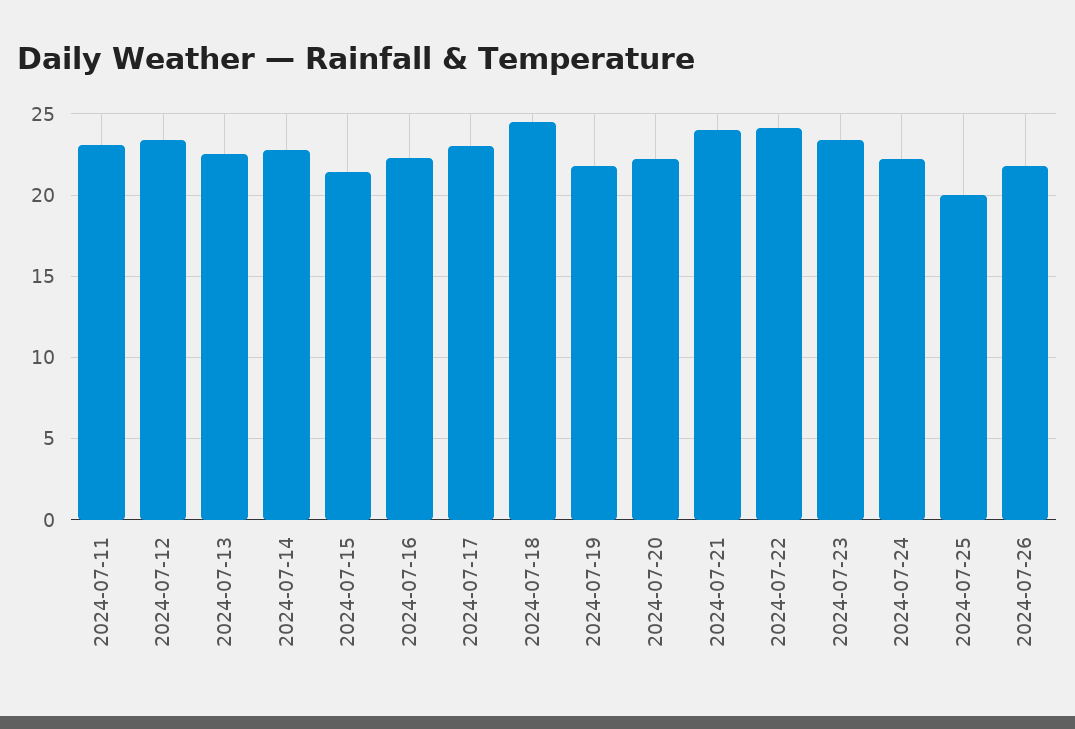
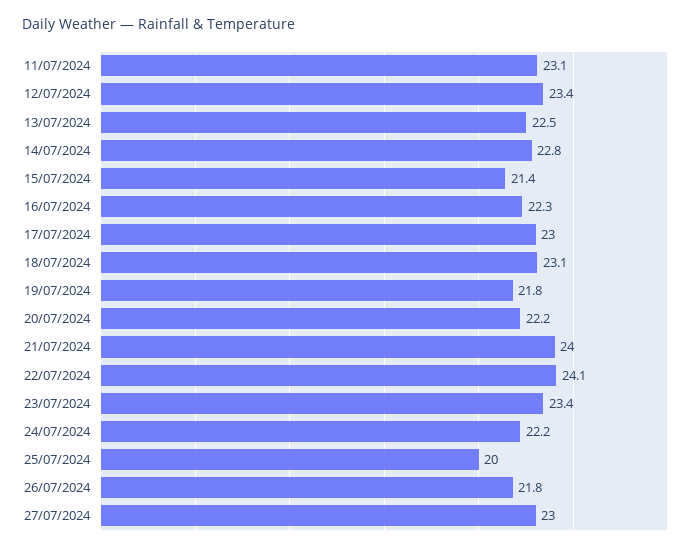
2024-07-18: 24.5 -> 23.1
27/07/2024: none -> 23

